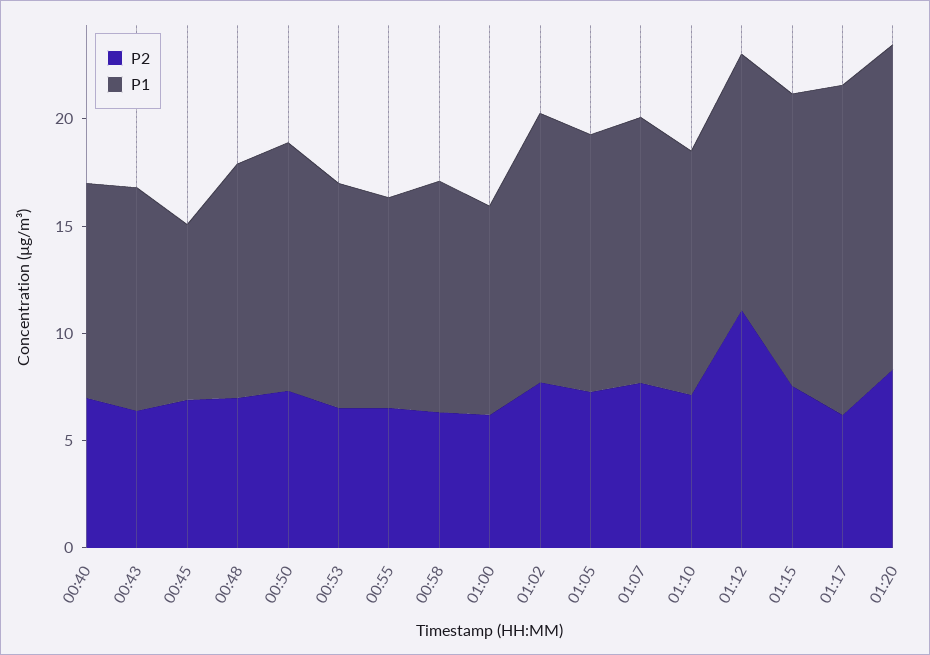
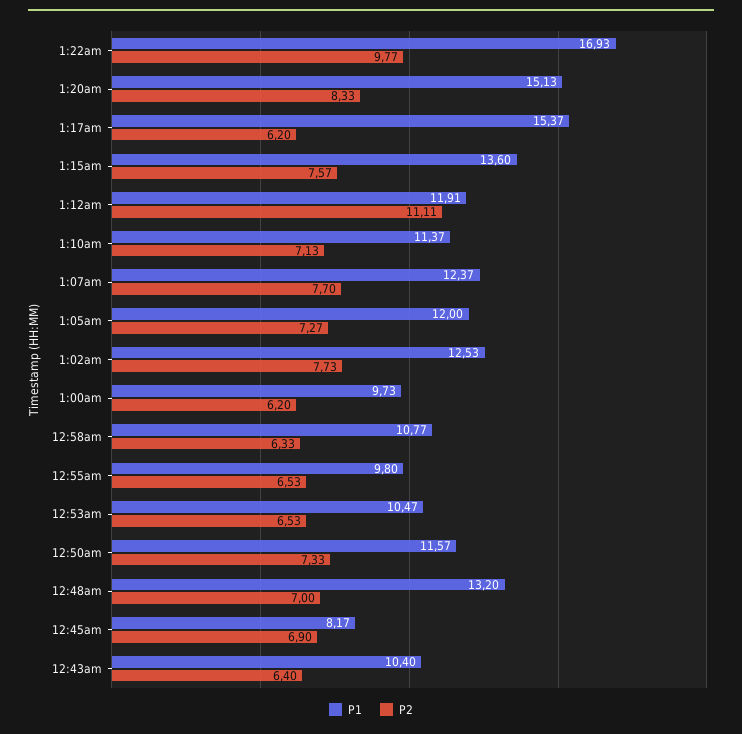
P2, 00:40: 7 -> none
P1, 00:40: 10 -> none
P1, 00:48: 11 -> 13.2
P1, 1:22am: none -> 16.93
P2, 1:22am: none -> 9.77

